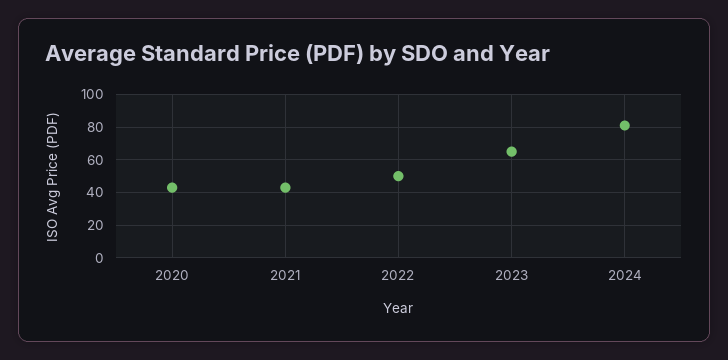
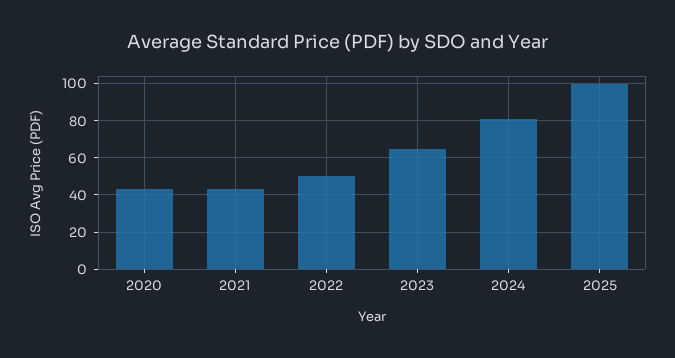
2025: none -> 100

